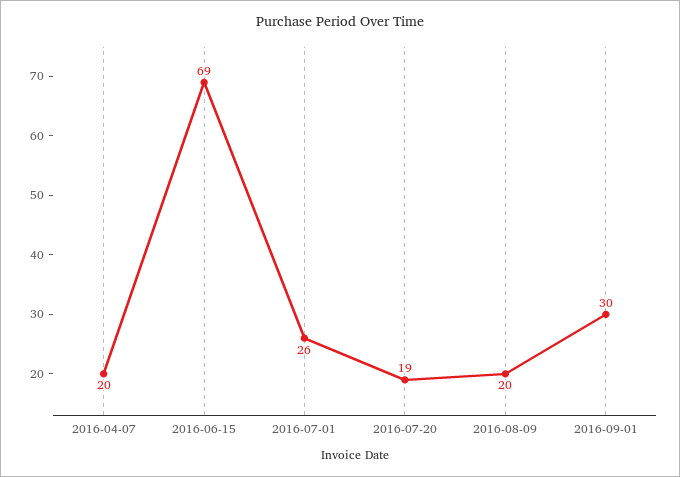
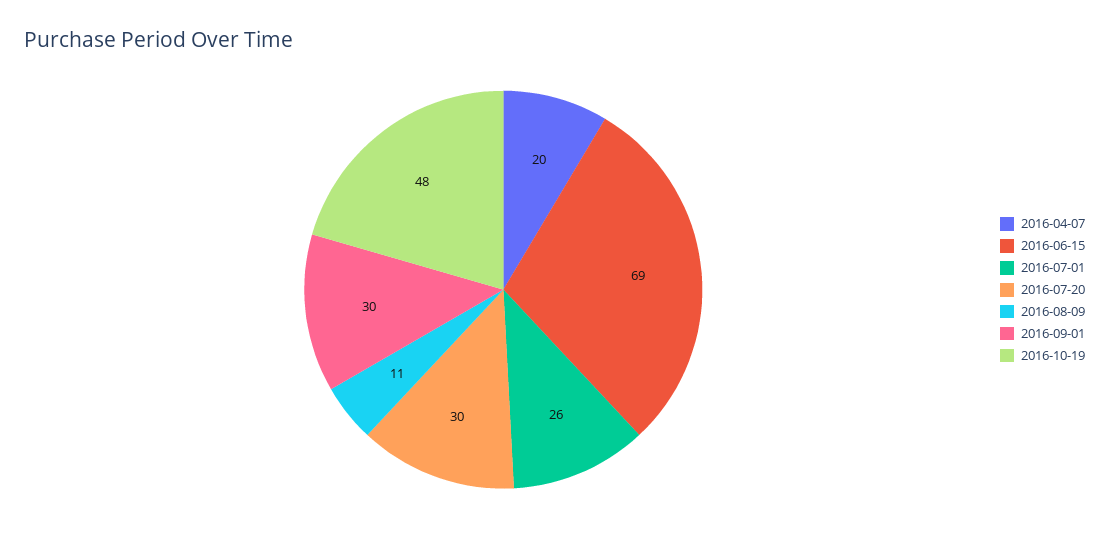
2016-07-20: 19 -> 30
2016-08-09: 20 -> 11
2016-10-19: none -> 48

